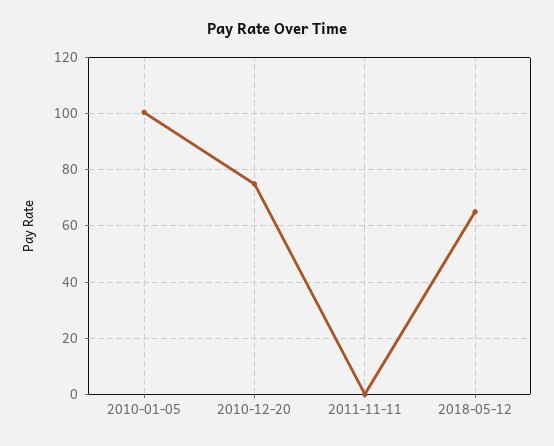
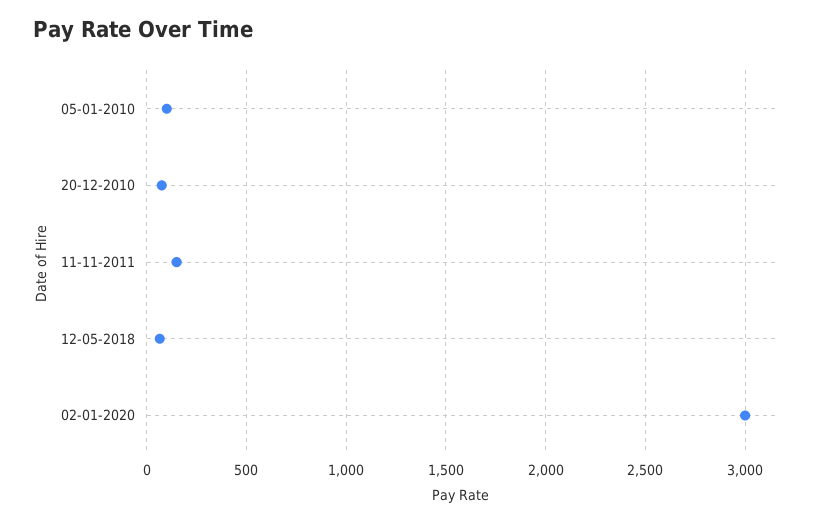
2011-11-11: 0 -> 150
02-01-2020: none -> 3000

